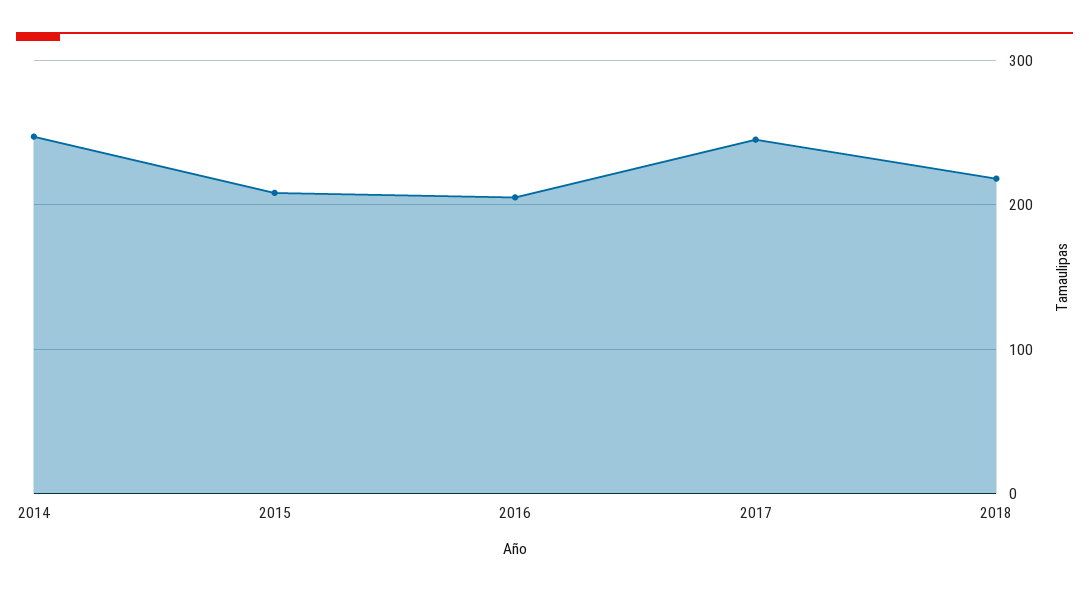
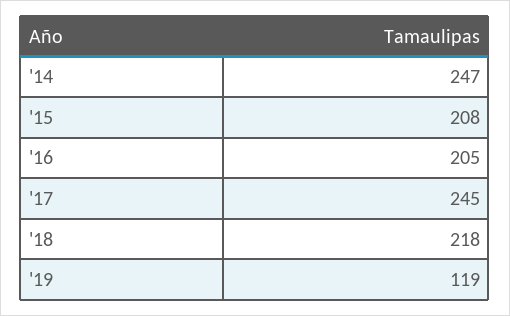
'19: none -> 119

